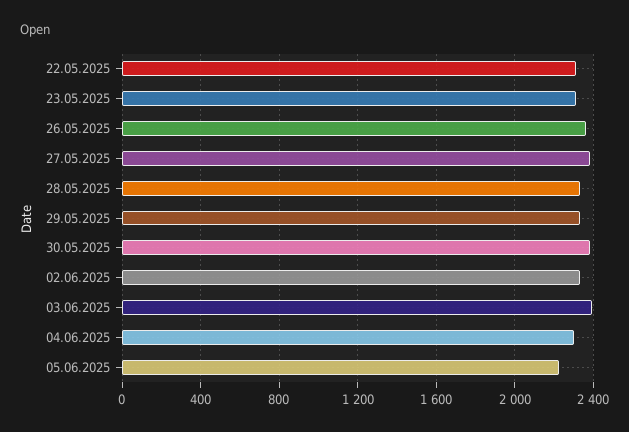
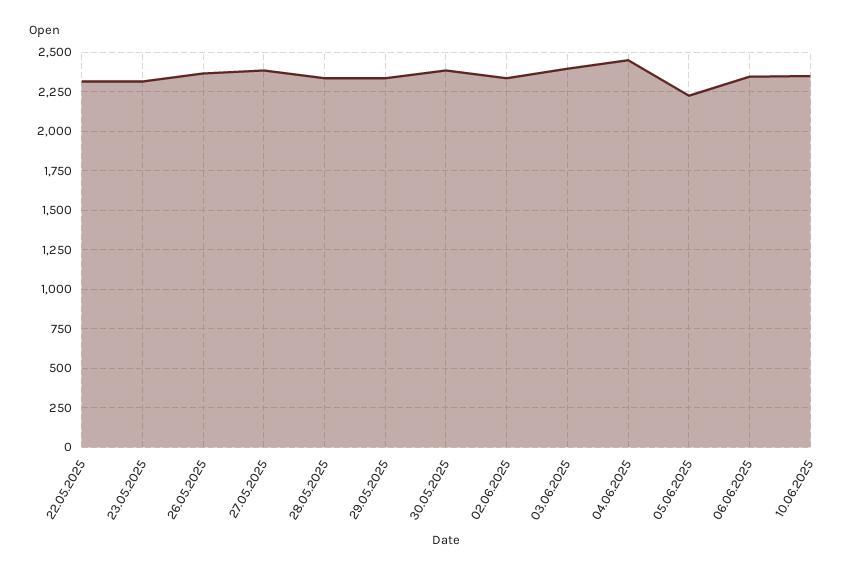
04.06.2025: 2300 -> 2450
06.06.2025: none -> 2350
10.06.2025: none -> 2350

